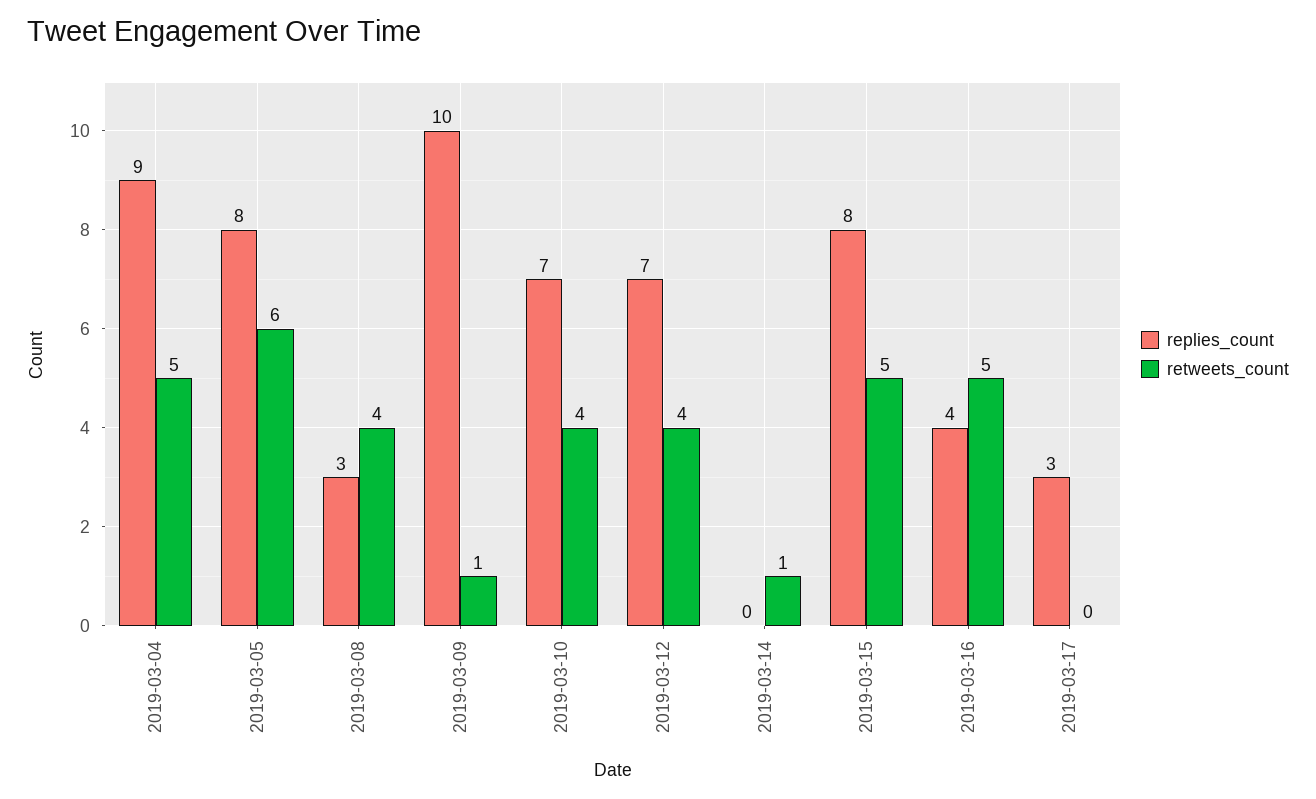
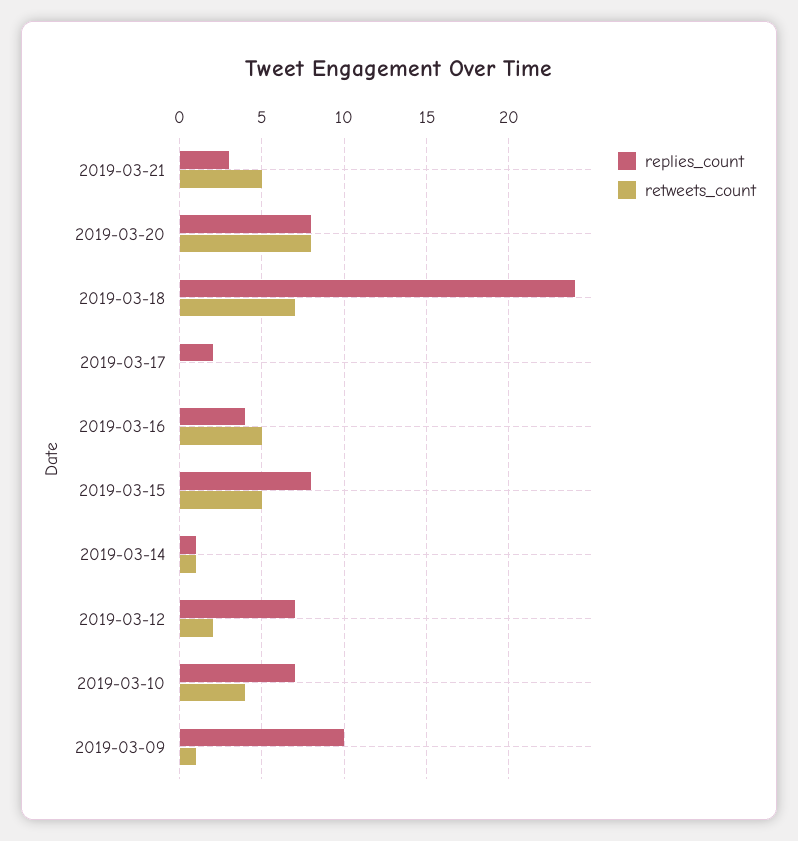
replies_count, 2019-03-04: 9 -> none
retweets_count, 2019-03-04: 5 -> none
replies_count, 2019-03-05: 8 -> none
retweets_count, 2019-03-05: 6 -> none
replies_count, 2019-03-08: 3 -> none
retweets_count, 2019-03-08: 4 -> none
retweets_count, 2019-03-12: 4 -> 2
replies_count, 2019-03-14: 0 -> 1
replies_count, 2019-03-17: 3 -> 2
replies_count, 2019-03-21: none -> 3
retweets_count, 2019-03-21: none -> 5
replies_count, 2019-03-20: none -> 8
retweets_count, 2019-03-20: none -> 8
replies_count, 2019-03-18: none -> 24
retweets_count, 2019-03-18: none -> 7

